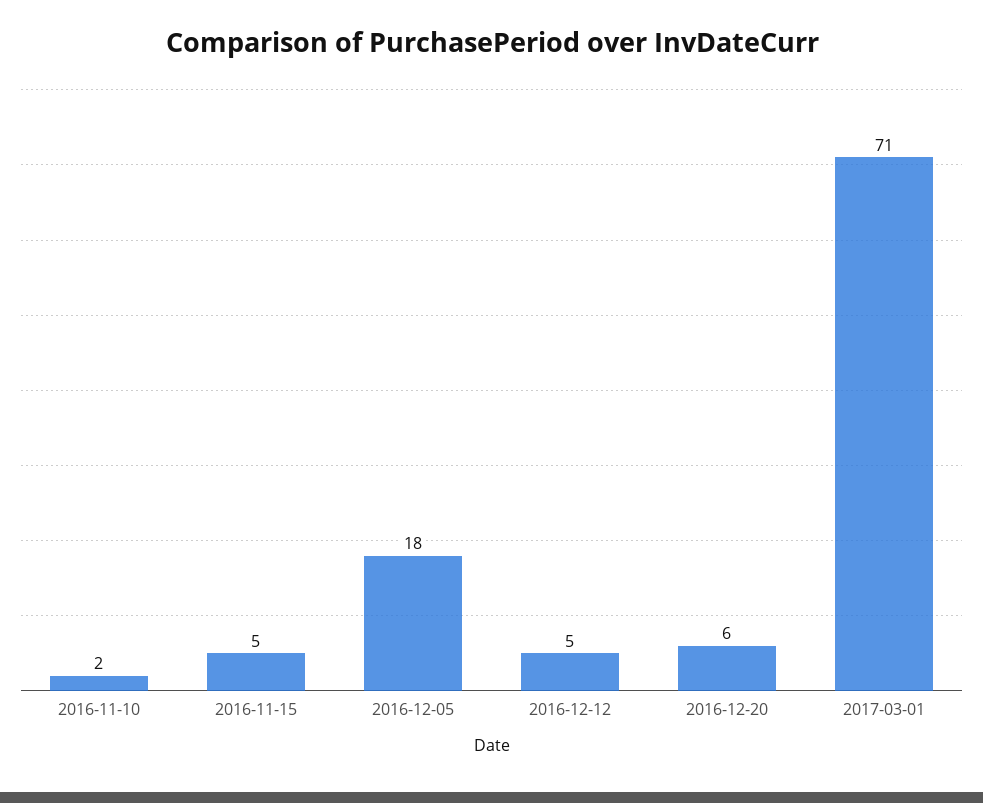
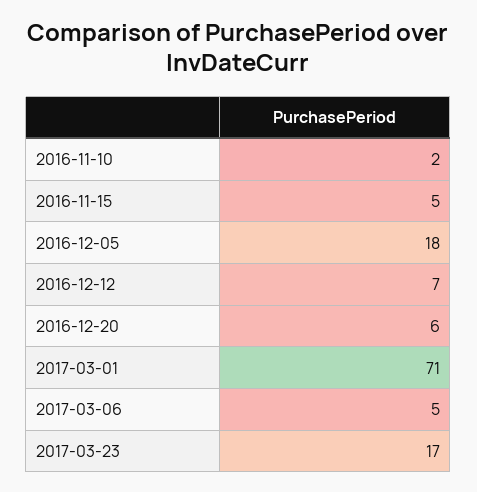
2016-12-12: 5 -> 7
2017-03-06: none -> 5
2017-03-23: none -> 17

